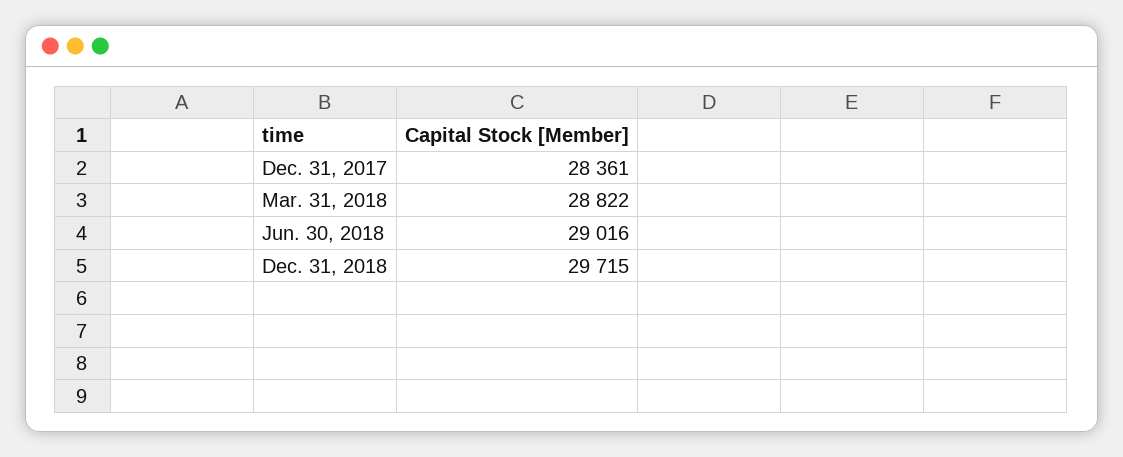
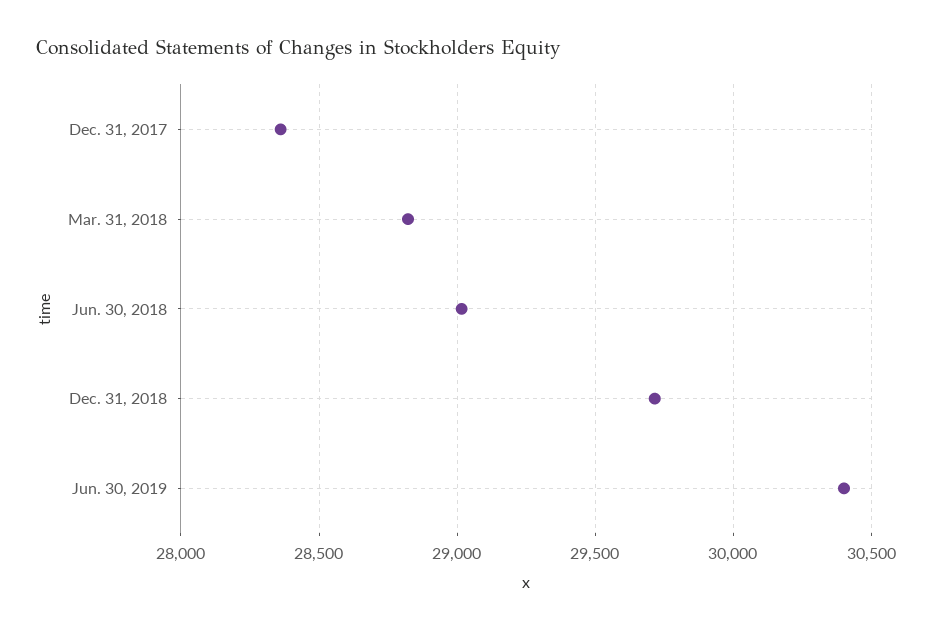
Jun. 30, 2019: none -> 30400

